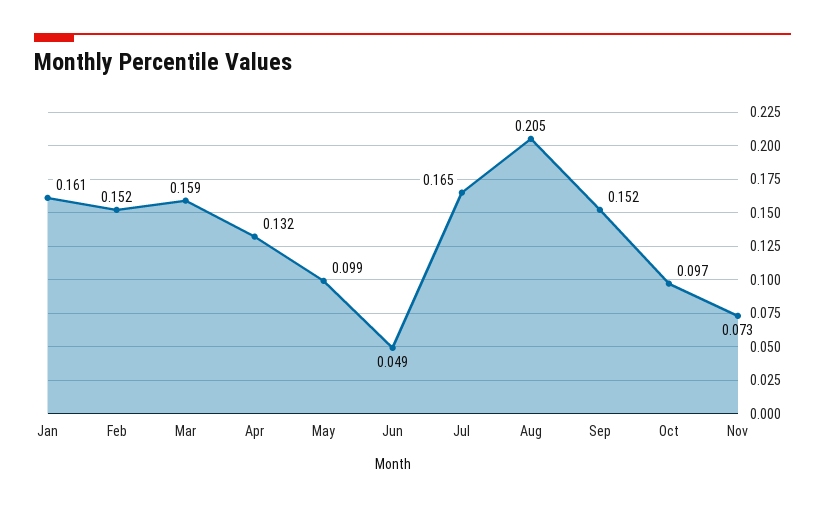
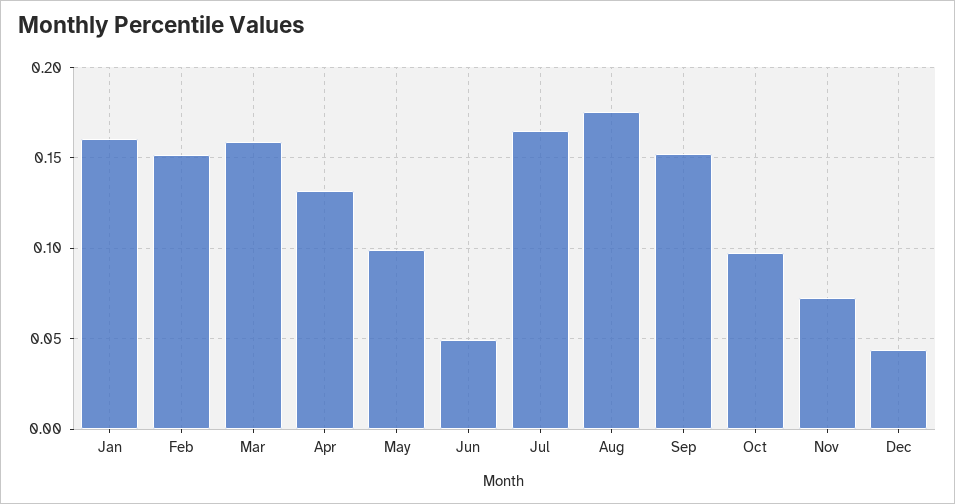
Aug: 0.205 -> 0.175
Dec: none -> 0.045

